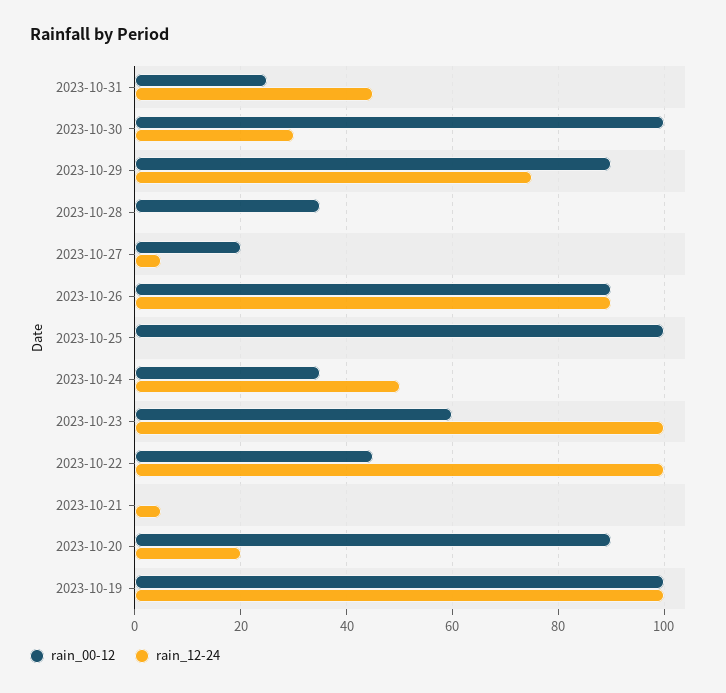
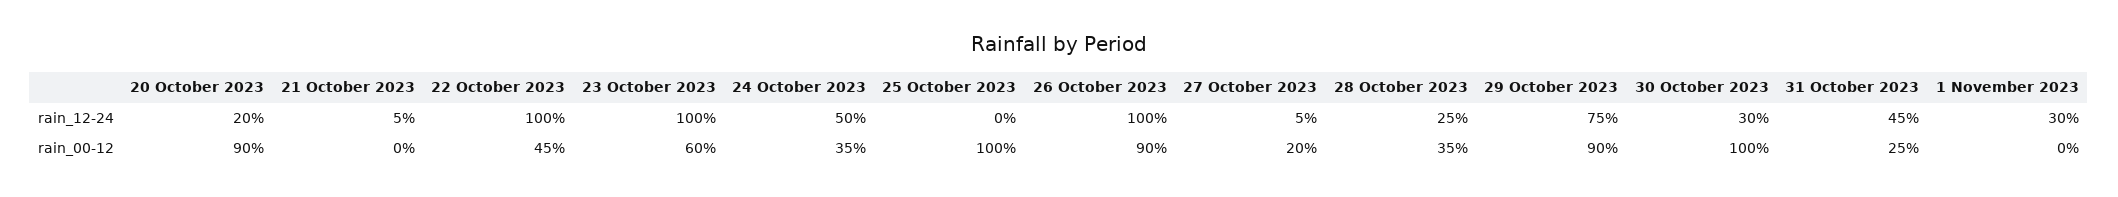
rain_12-24, 2023-10-28: 0 -> 25
rain_12-24, 2023-10-26: 90 -> 100
rain_00-12, 2023-10-19: 100 -> none
rain_12-24, 2023-10-19: 100 -> none
rain_12-24, 1 November 2023: none -> 30
rain_00-12, 1 November 2023: none -> 0

